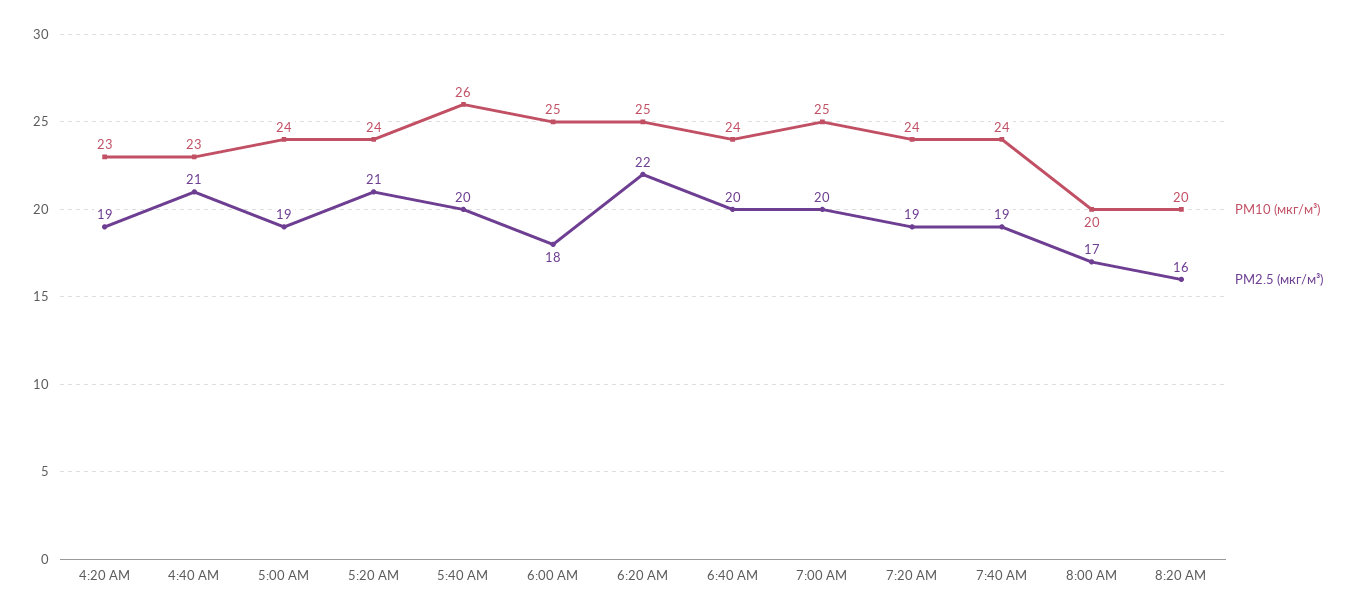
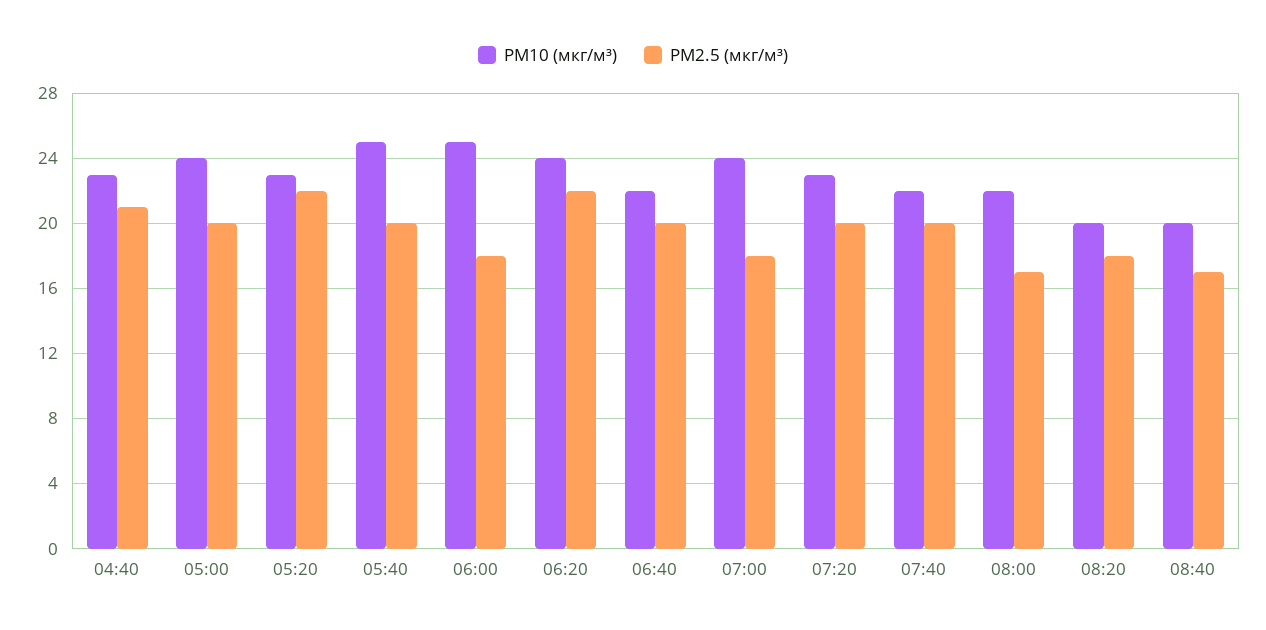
PM10 (мкг/м³), 4:20 AM: 23 -> none
PM2.5 (мкг/м³), 4:20 AM: 19 -> none
PM2.5 (мкг/м³), 5:00 AM: 19 -> 20
PM10 (мкг/м³), 5:20 AM: 24 -> 23
PM2.5 (мкг/м³), 5:20 AM: 21 -> 22
PM10 (мкг/м³), 5:40 AM: 26 -> 25
PM10 (мкг/м³), 6:20 AM: 25 -> 24
PM10 (мкг/м³), 6:40 AM: 24 -> 22
PM10 (мкг/м³), 7:00 AM: 25 -> 24
PM2.5 (мкг/м³), 7:00 AM: 20 -> 18
PM10 (мкг/м³), 7:20 AM: 24 -> 23
PM2.5 (мкг/м³), 7:20 AM: 19 -> 20
PM10 (мкг/м³), 7:40 AM: 24 -> 22
PM2.5 (мкг/м³), 7:40 AM: 19 -> 20
PM10 (мкг/м³), 8:00 AM: 20 -> 22
PM2.5 (мкг/м³), 8:20 AM: 16 -> 18
PM10 (мкг/м³), 08:40: none -> 20
PM2.5 (мкг/м³), 08:40: none -> 17

